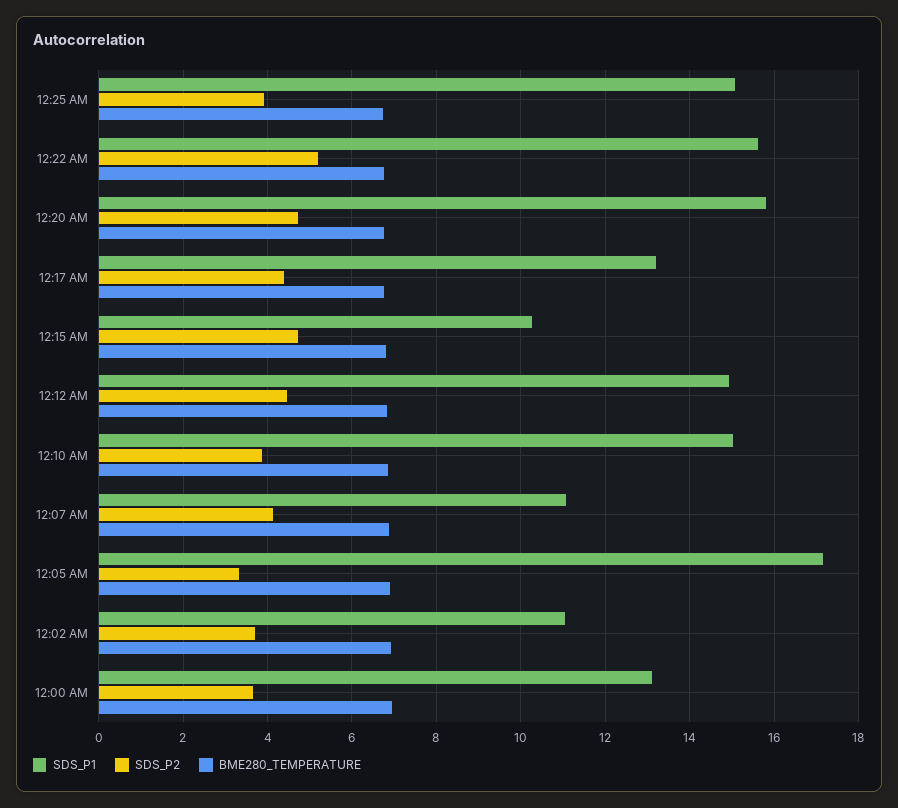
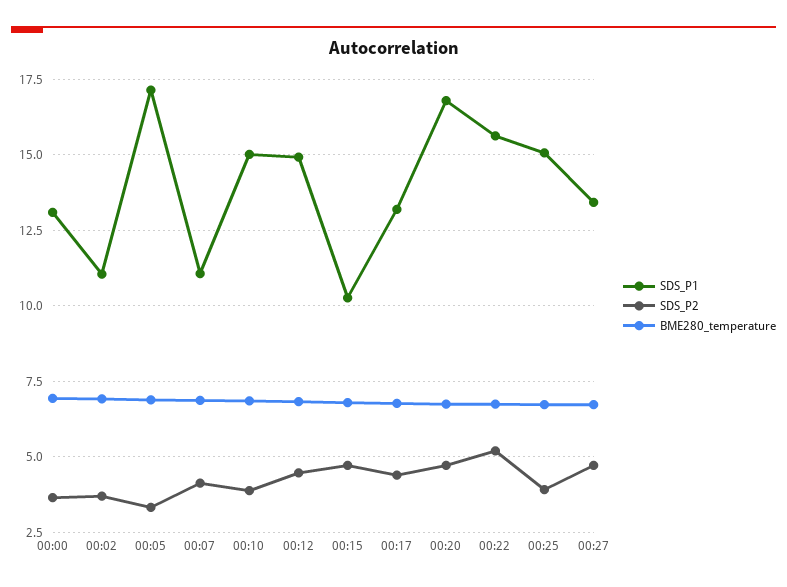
SDS_P1, 12:20 AM: 15.8 -> 16.75
SDS_P1, 00:27: none -> 13.5
SDS_P2, 00:27: none -> 4.75
BME280_TEMPERATURE, 00:27: none -> 6.75

